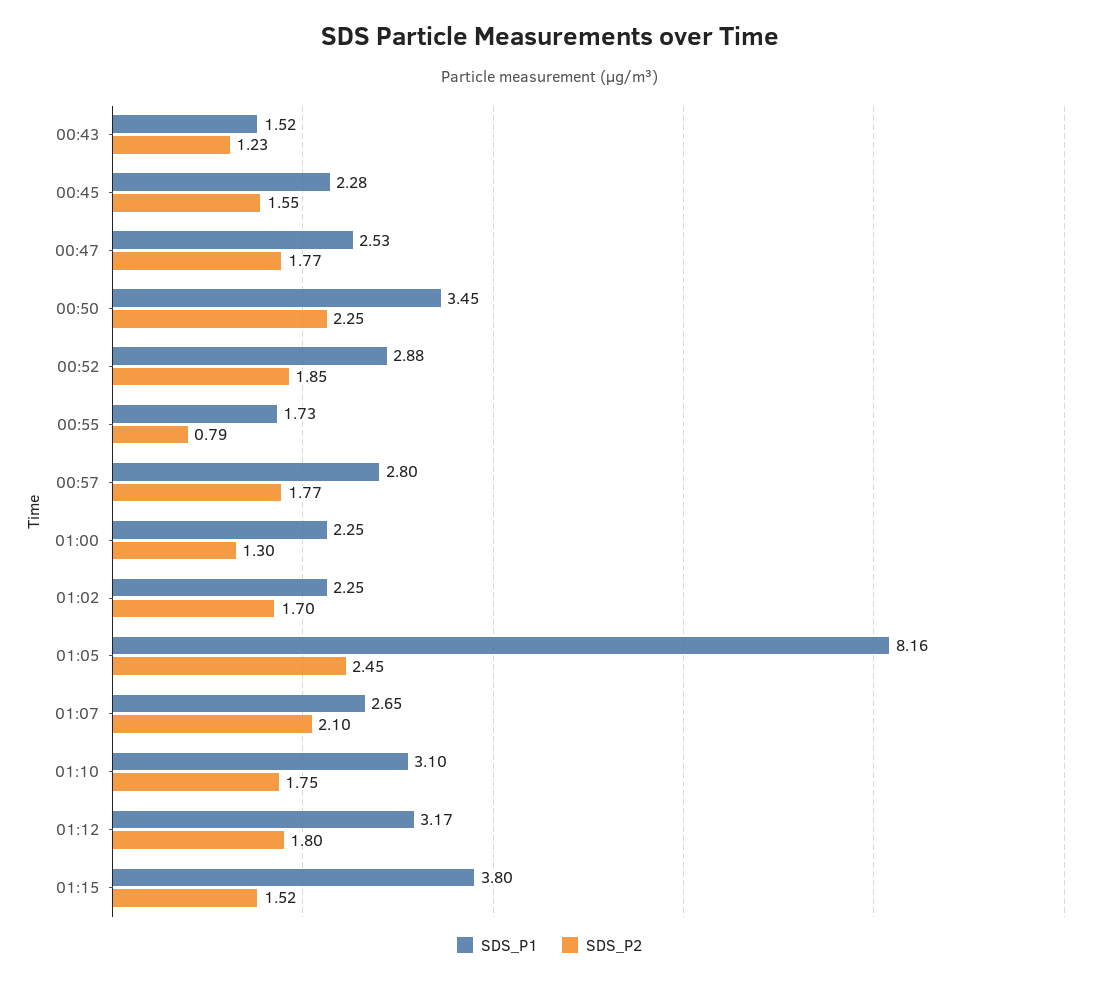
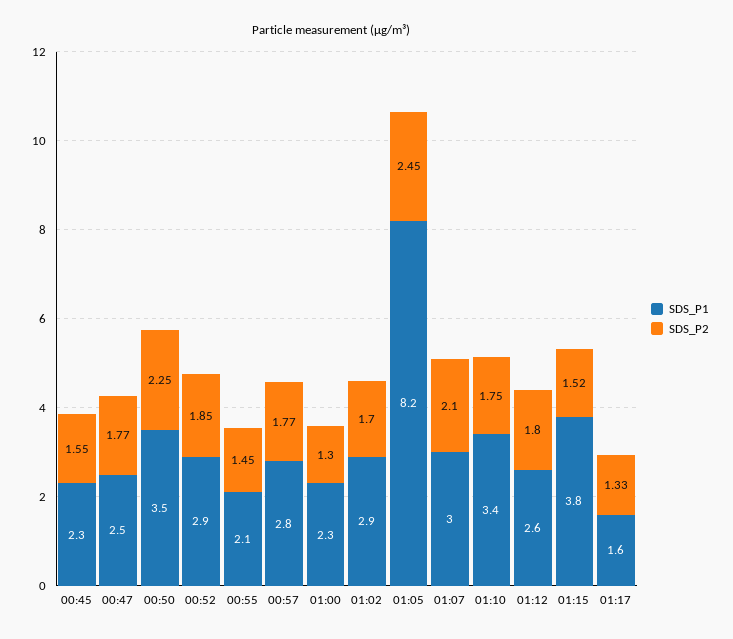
SDS_P1, 00:43: 1.52 -> none
SDS_P2, 00:43: 1.23 -> none
SDS_P1, 00:55: 1.73 -> 2.1
SDS_P2, 00:55: 0.79 -> 1.45
SDS_P1, 01:02: 2.25 -> 2.9
SDS_P1, 01:07: 2.65 -> 3
SDS_P1, 01:10: 3.1 -> 3.4
SDS_P1, 01:12: 3.17 -> 2.6
SDS_P1, 01:17: none -> 1.6
SDS_P2, 01:17: none -> 1.33

